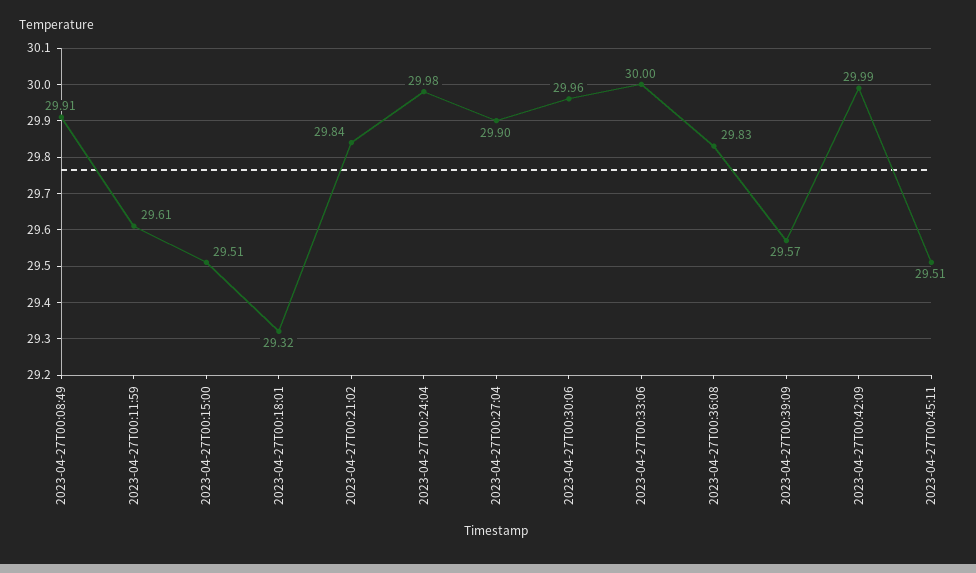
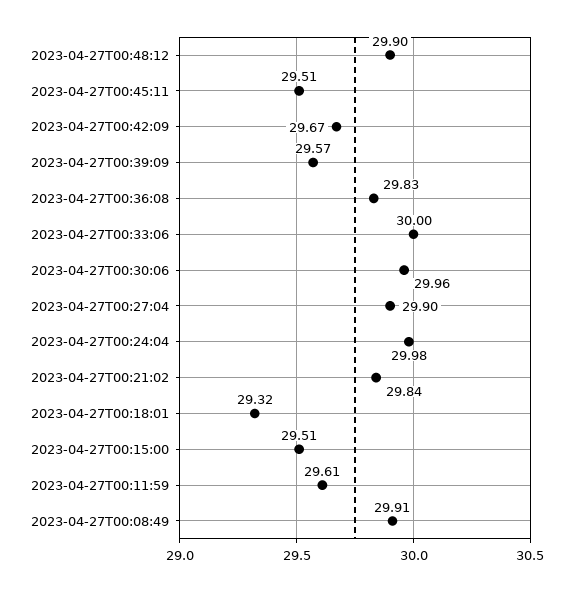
2023-04-27T00:42:09: 29.99 -> 29.67
2023-04-27T00:48:12: none -> 29.9

